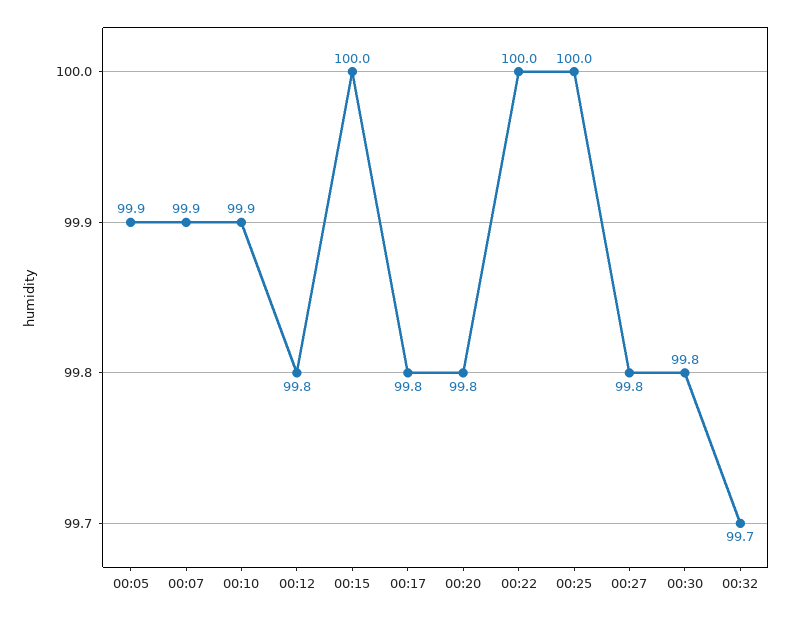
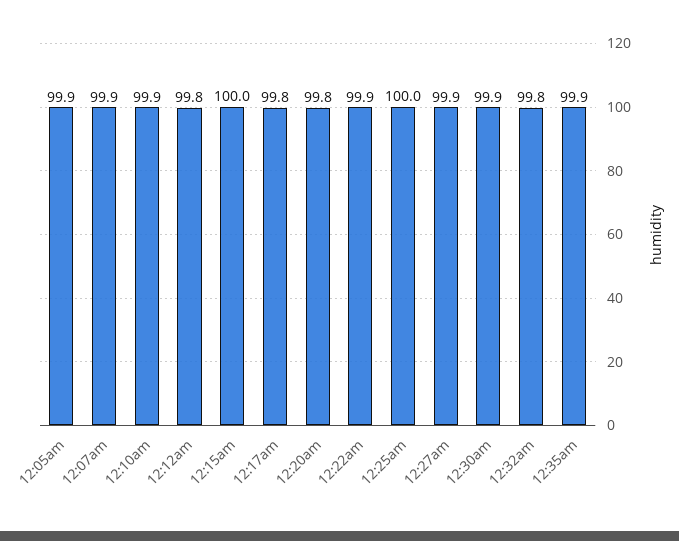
00:22: 100 -> 99.9
00:27: 99.8 -> 99.9
00:30: 99.8 -> 99.9
00:32: 99.7 -> 99.8
12:35am: none -> 99.9

